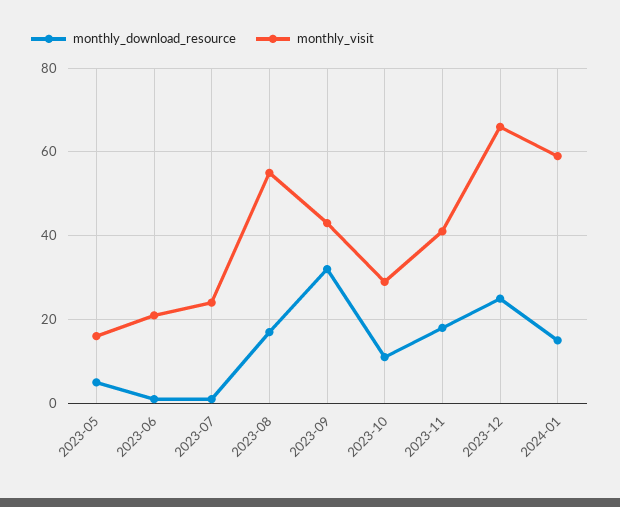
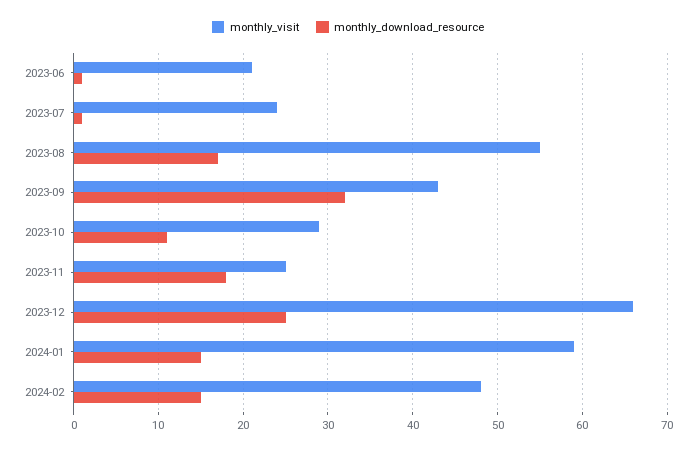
monthly_download_resource, 2023-05: 5 -> none
monthly_visit, 2023-05: 15 -> none
monthly_visit, 2023-11: 40 -> 25
monthly_visit, 2024-02: none -> 48
monthly_download_resource, 2024-02: none -> 15

